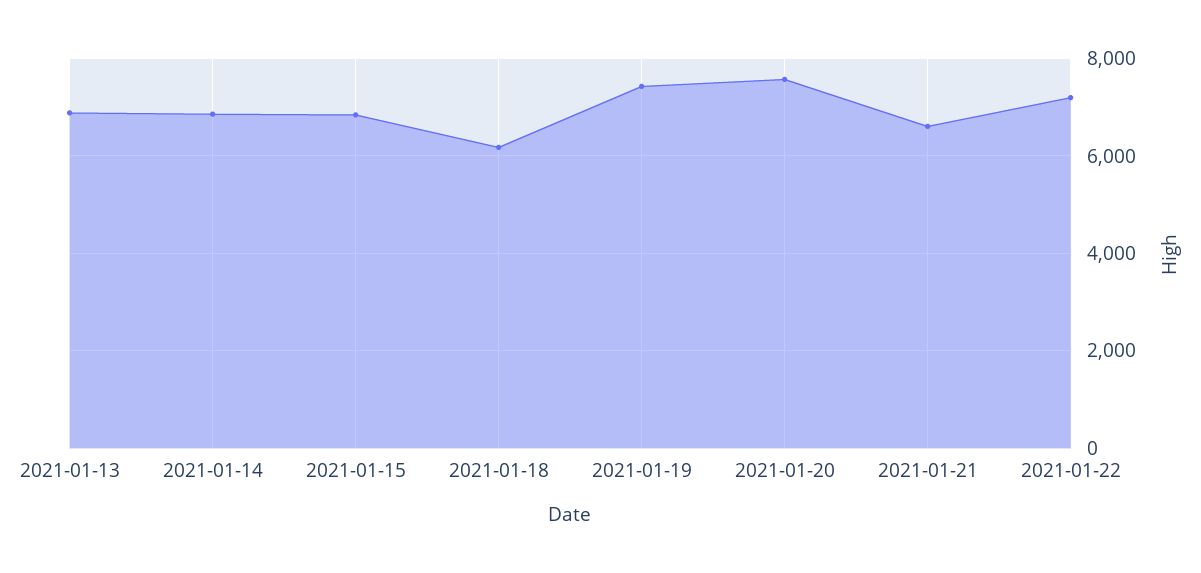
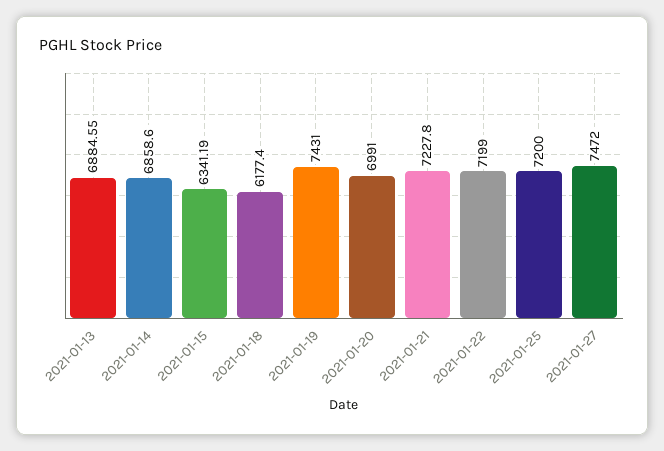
2021-01-15: 6800 -> 6341.19
2021-01-20: 7600 -> 6991
2021-01-21: 6600 -> 7227.8
2021-01-25: none -> 7200
2021-01-27: none -> 7472

